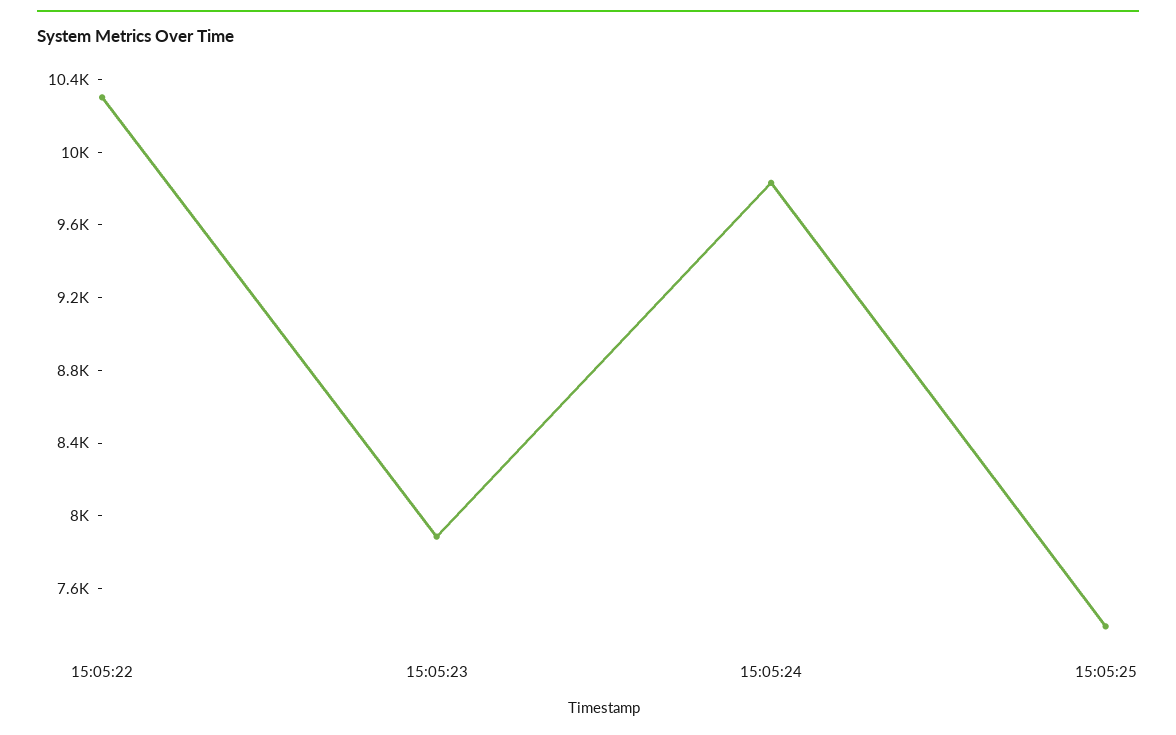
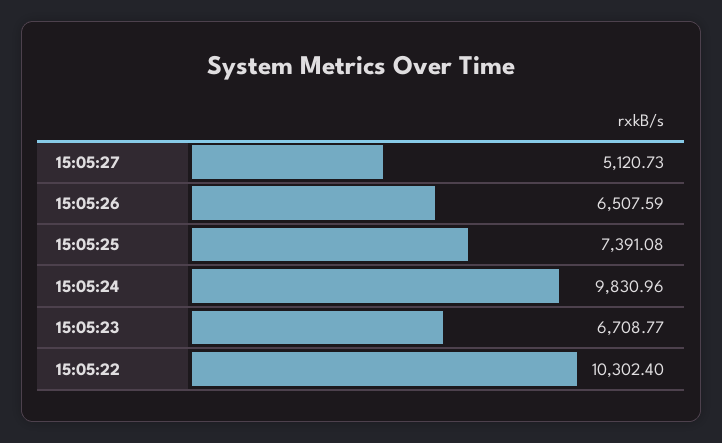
15:05:23: 7900 -> 6708.77
15:05:27: none -> 5120.73
15:05:26: none -> 6507.59

